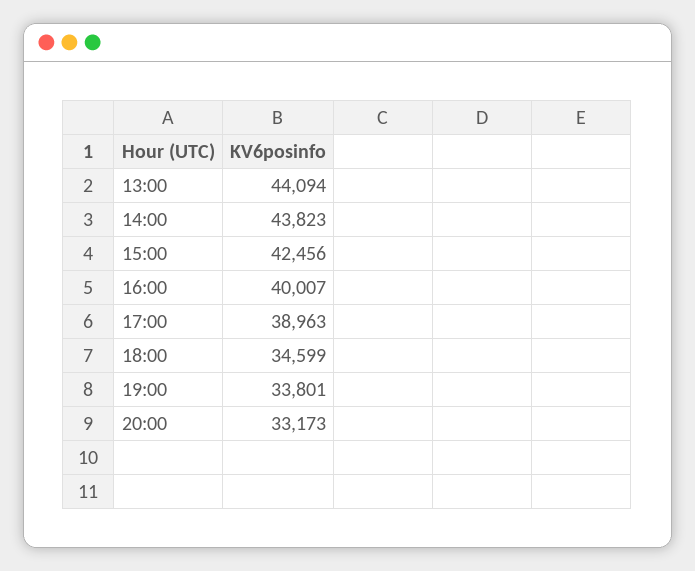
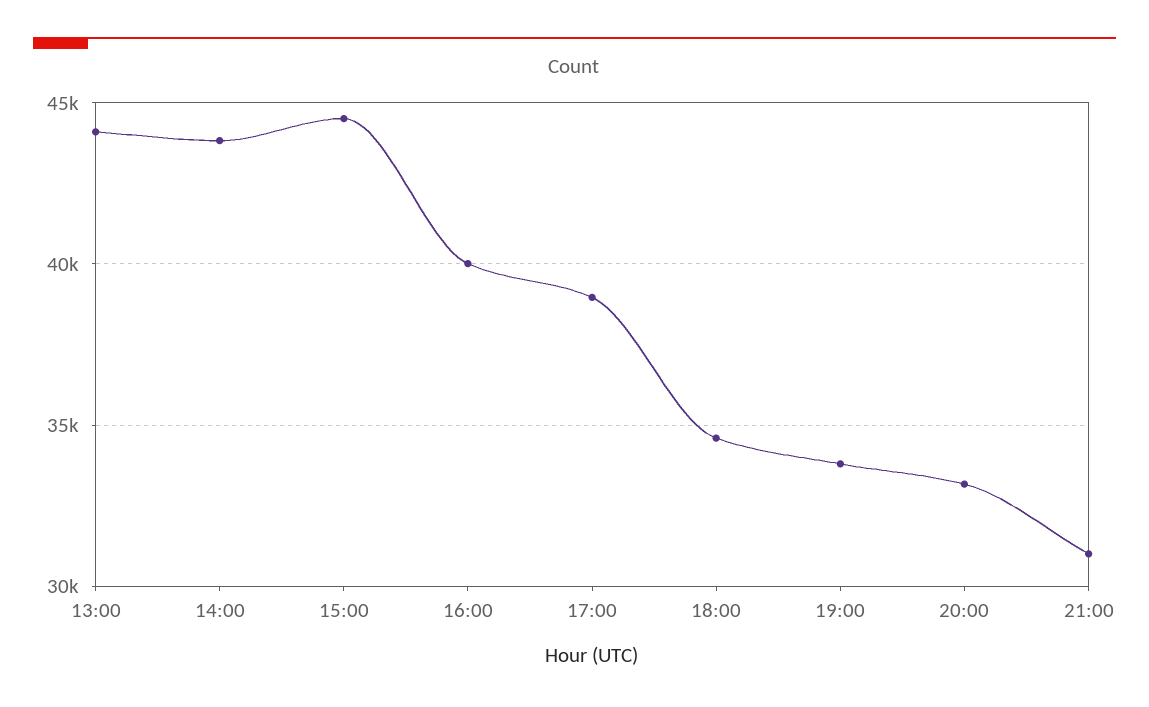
15:00: 42456 -> 44500
21:00: none -> 31000

